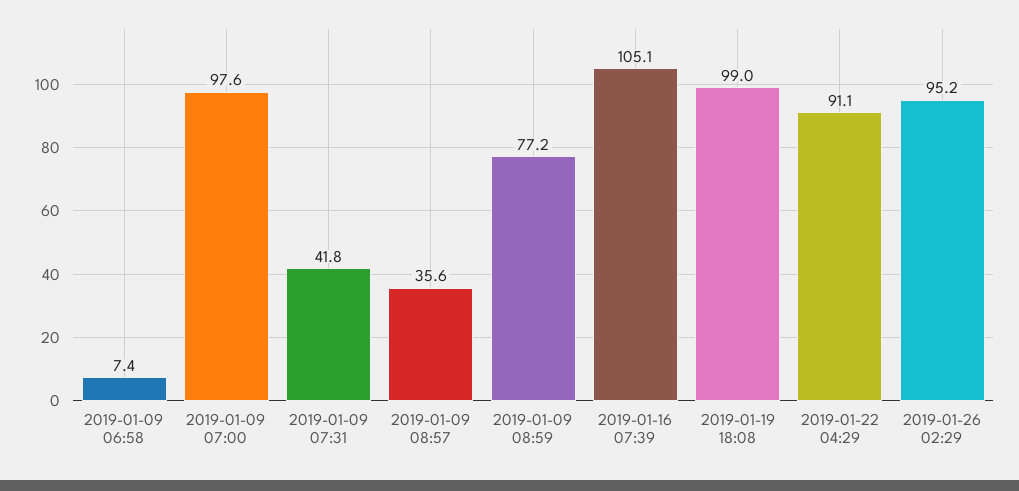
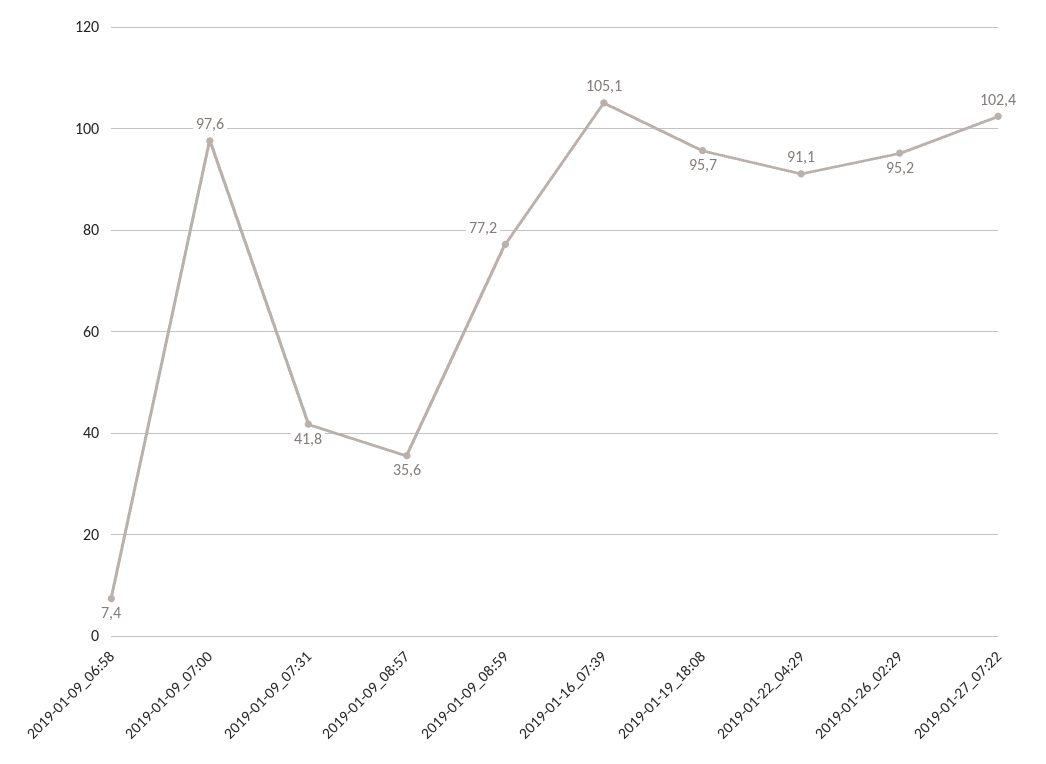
2019-01-19 18:08: 99 -> 95.7
2019-01-27_07:22: none -> 102.4

